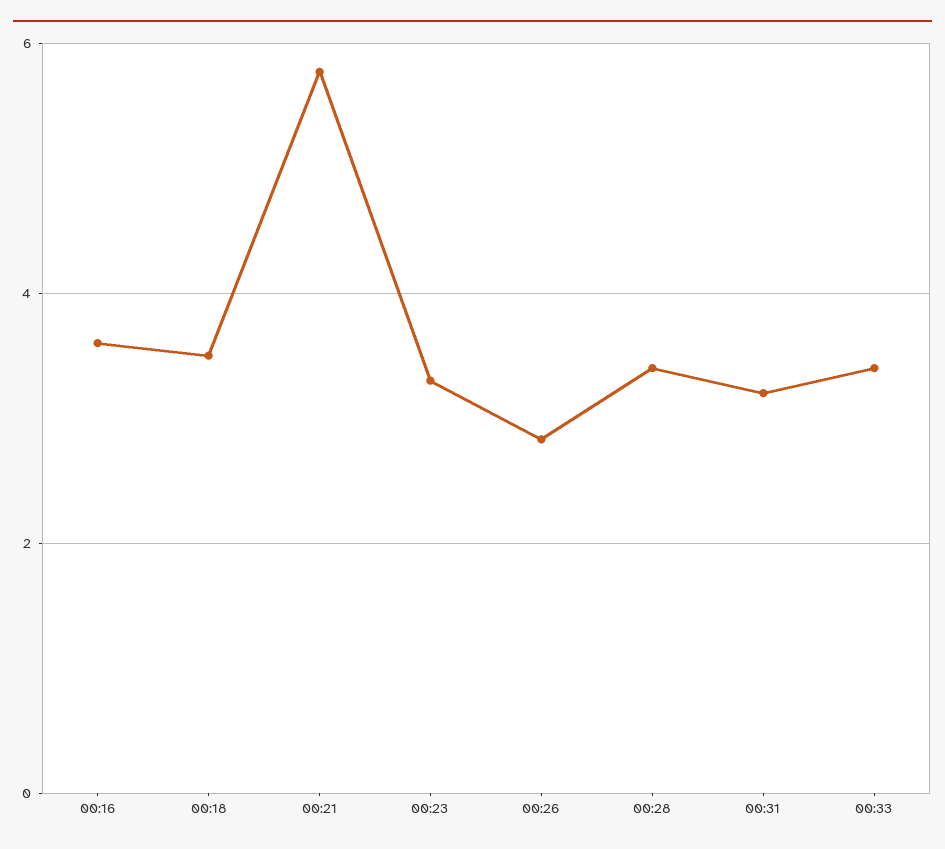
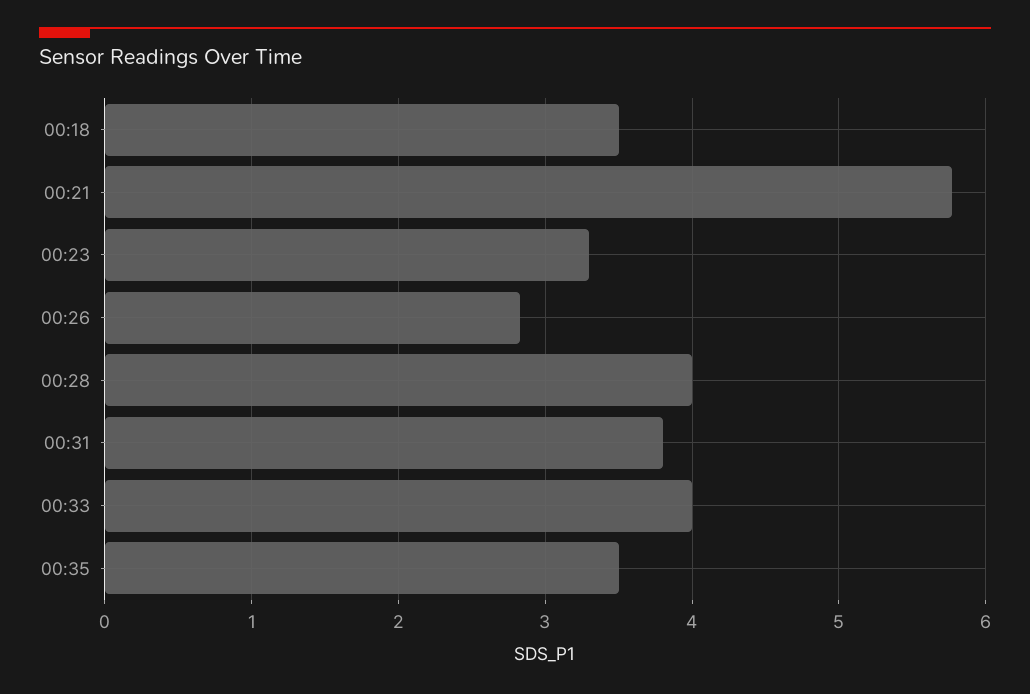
00:16: 3.6 -> none
00:28: 3.4 -> 4
00:31: 3.2 -> 3.8
00:33: 3.4 -> 4
00:35: none -> 3.5

